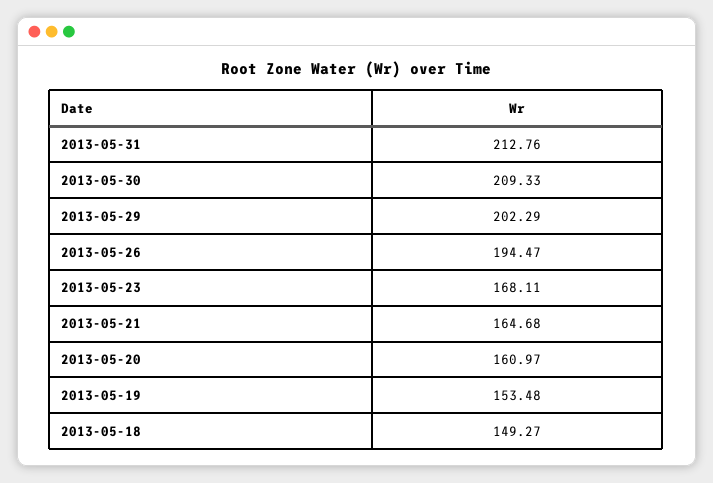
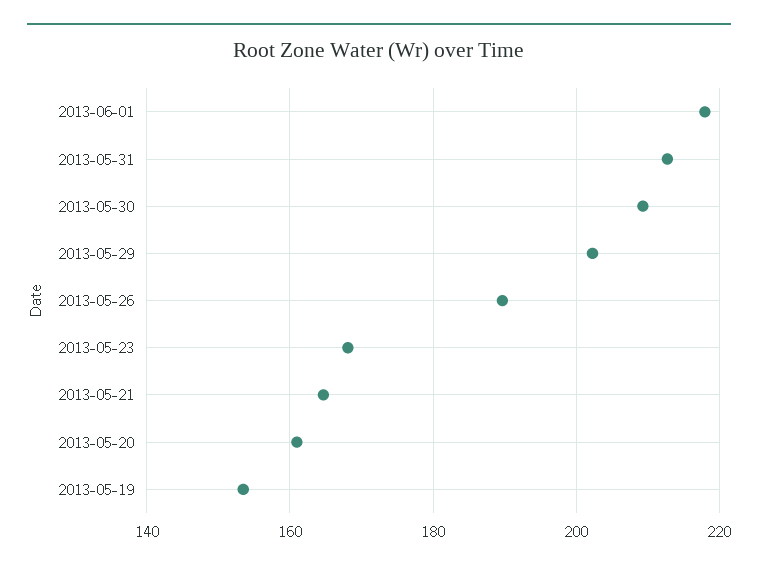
2013-05-26: 194.47 -> 190
2013-05-18: 149.27 -> none
2013-06-01: none -> 218

